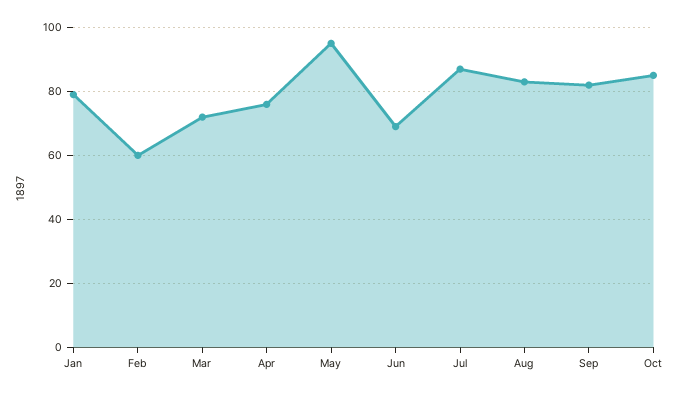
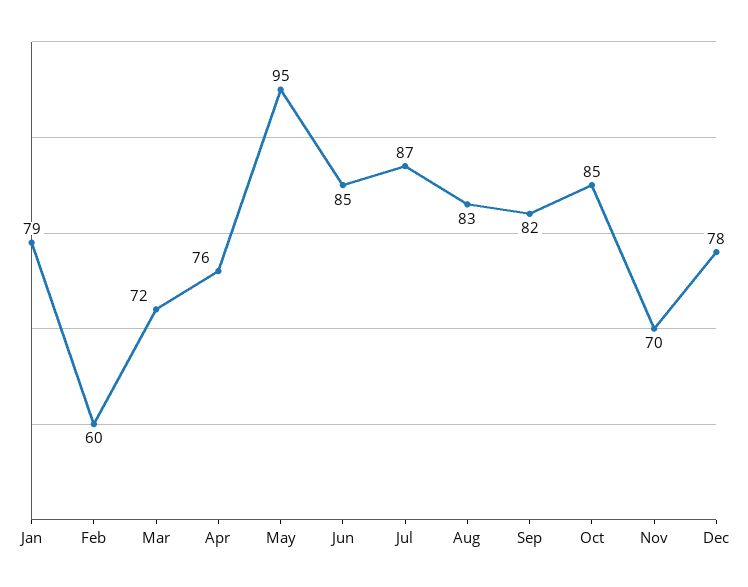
Jun: 70 -> 85
Nov: none -> 70
Dec: none -> 78

